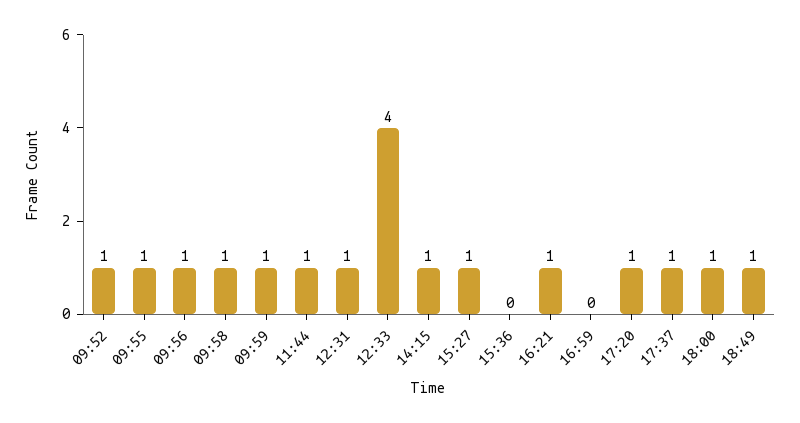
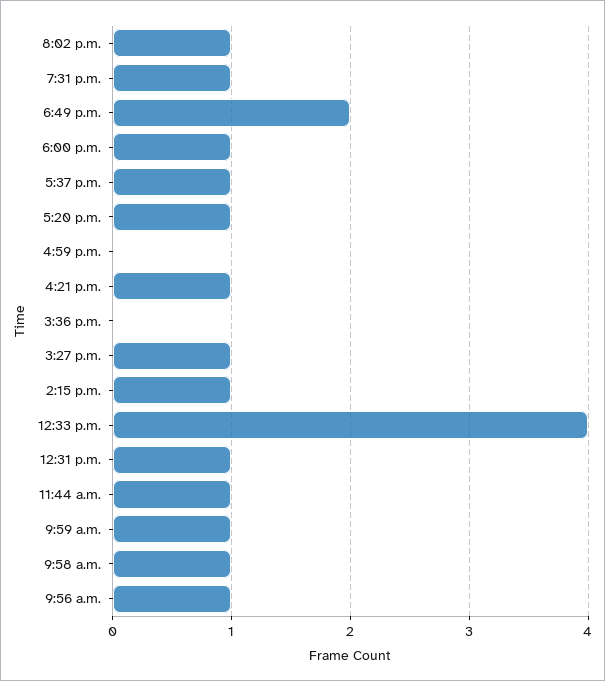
09:52: 1 -> none
09:55: 1 -> none
18:49: 1 -> 2
8:02 p.m.: none -> 1
7:31 p.m.: none -> 1

